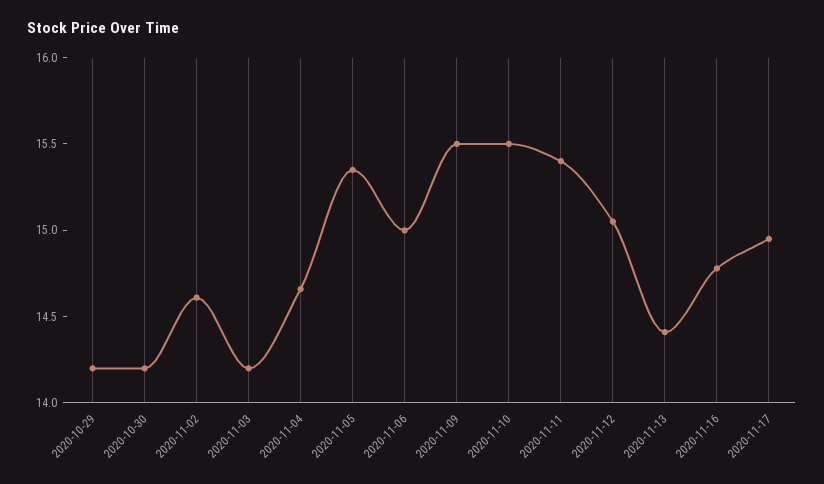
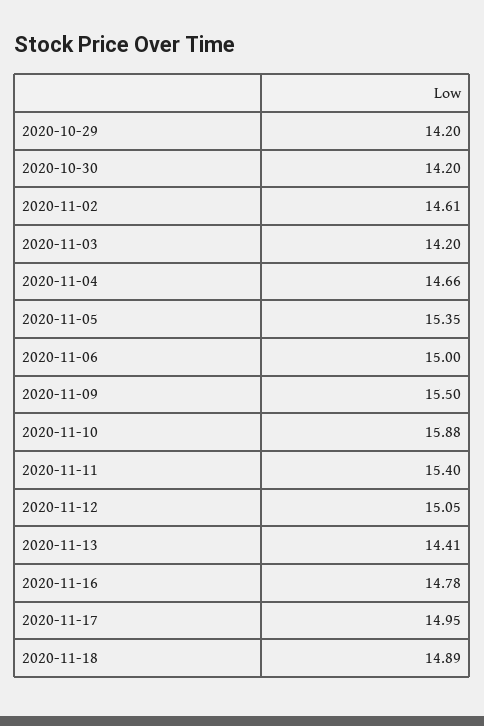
2020-11-10: 15.5 -> 15.88
2020-11-18: none -> 14.89

